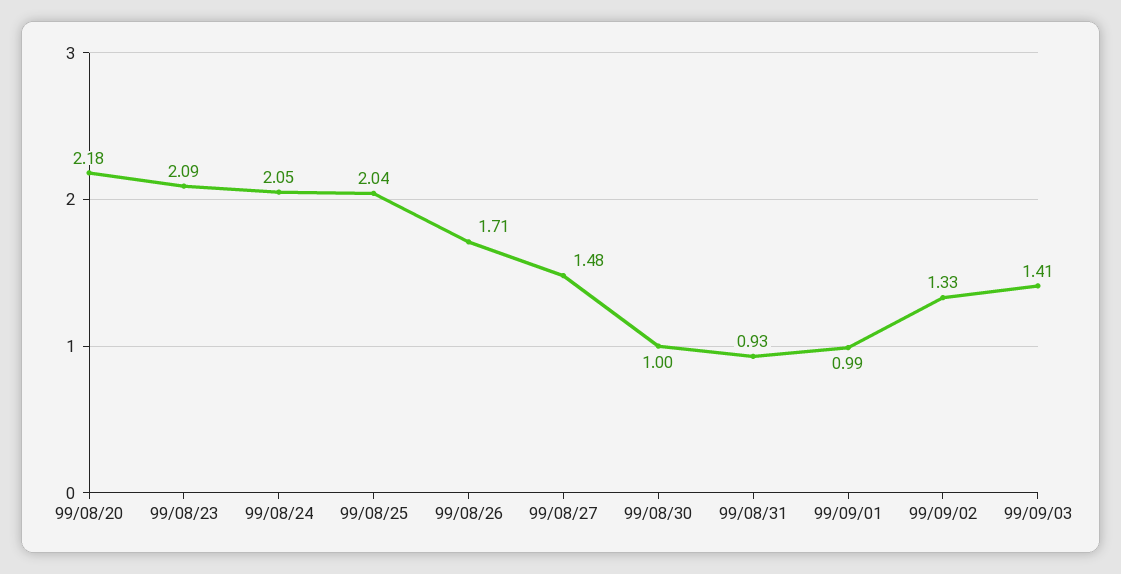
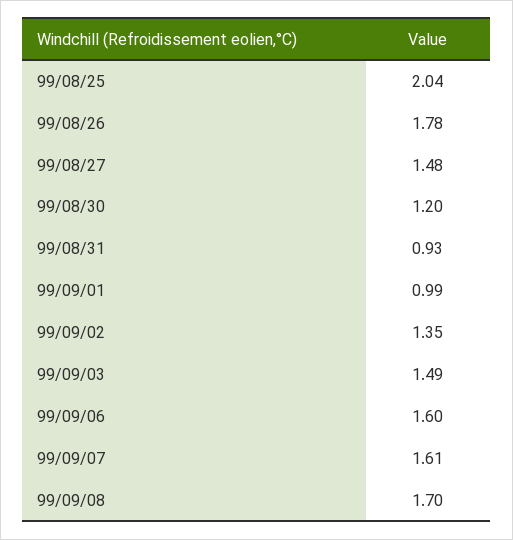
99/08/20: 2.18 -> none
99/08/23: 2.09 -> none
99/08/24: 2.05 -> none
99/08/26: 1.71 -> 1.78
99/08/30: 1 -> 1.2
99/09/02: 1.33 -> 1.35
99/09/03: 1.41 -> 1.49
99/09/06: none -> 1.6
99/09/07: none -> 1.61
99/09/08: none -> 1.7

